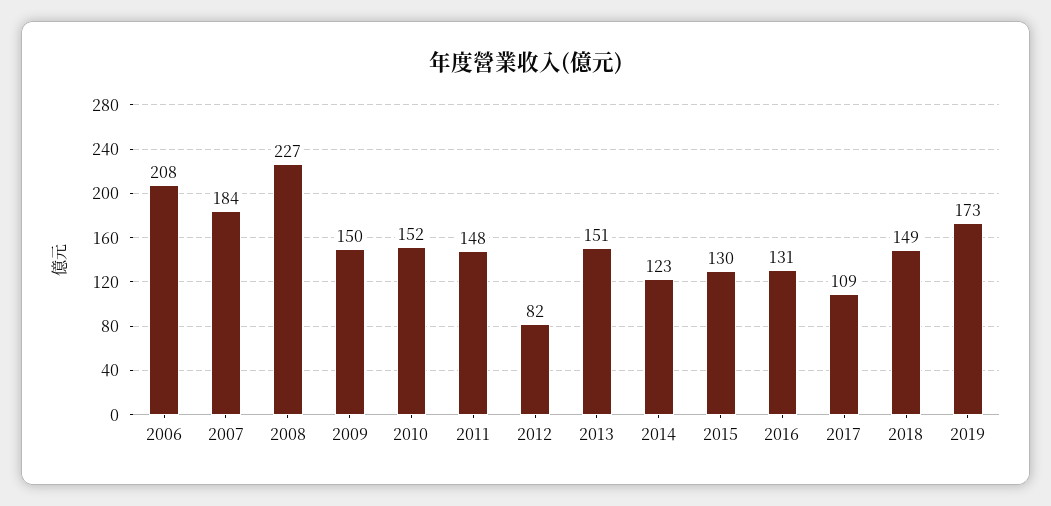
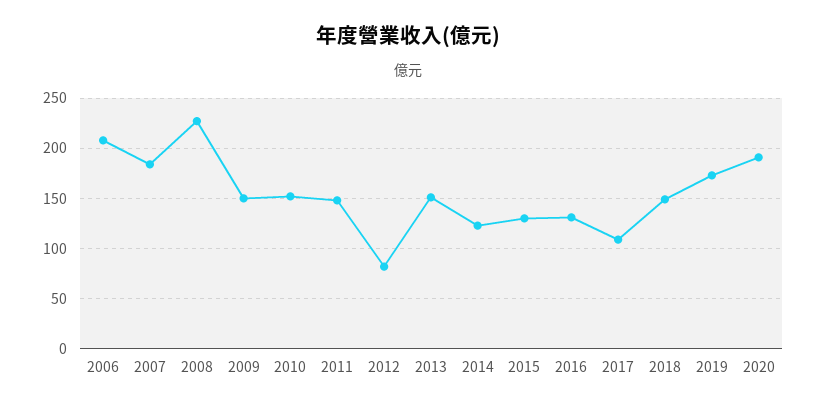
2020: none -> 190

